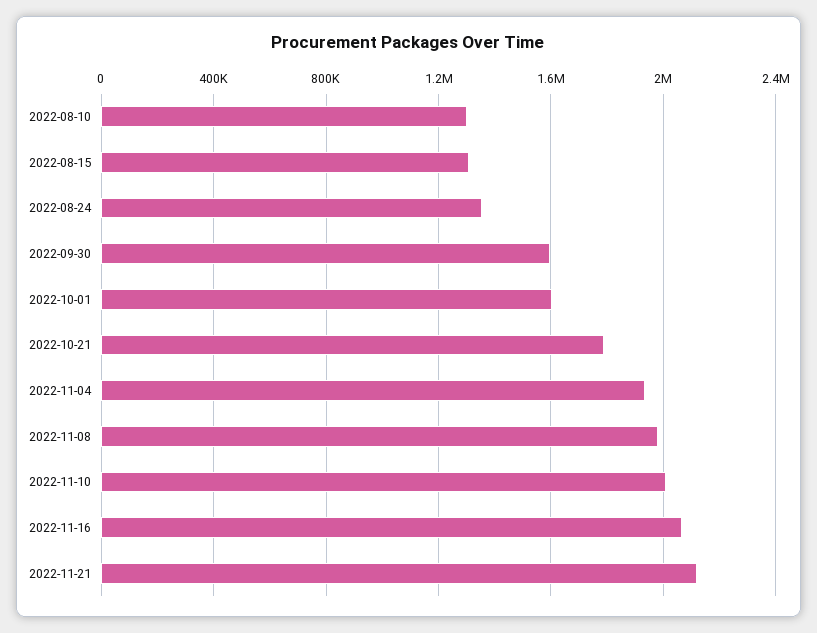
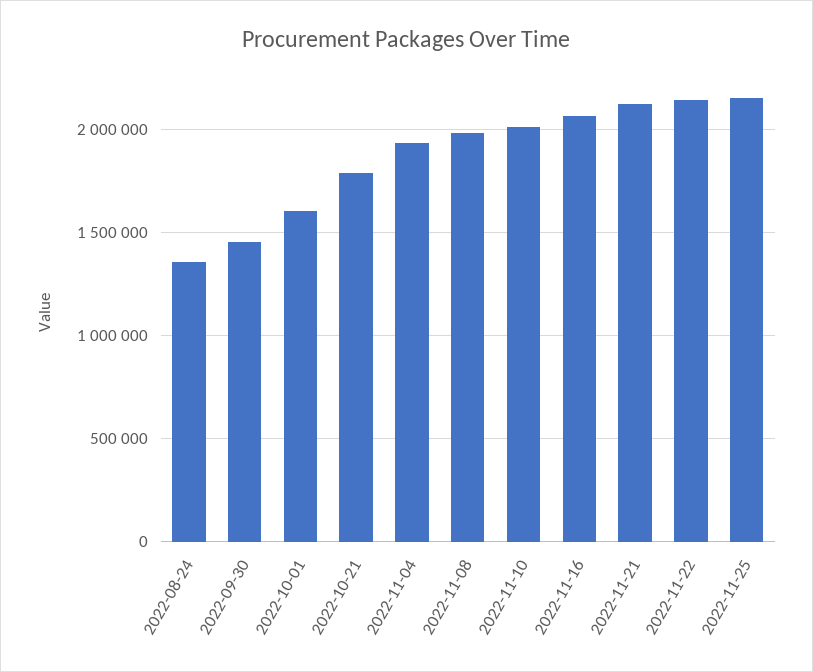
2022-08-10: 1300000 -> none
2022-08-15: 1300000 -> none
2022-09-30: 1600000 -> 1450000
2022-11-22: none -> 2150000
2022-11-25: none -> 2150000

